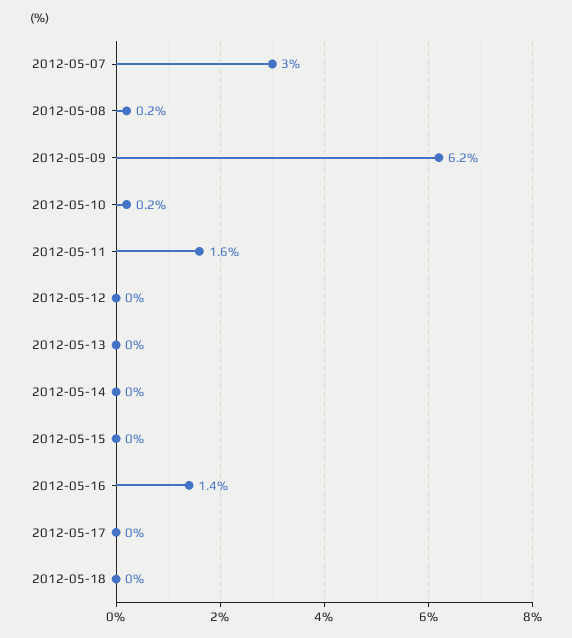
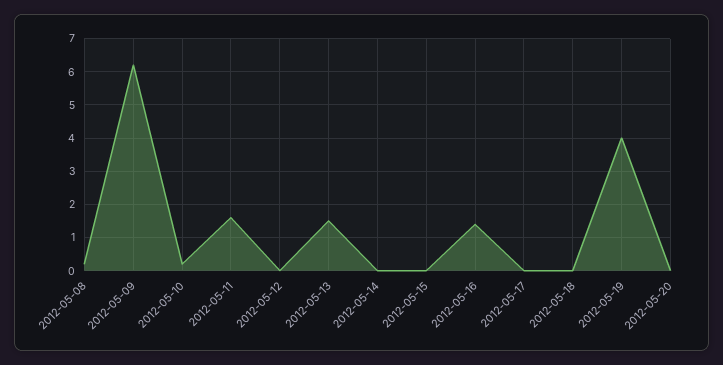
2012-05-07: 3 -> none
2012-05-13: 0 -> 1.5
2012-05-19: none -> 4
2012-05-20: none -> 0

